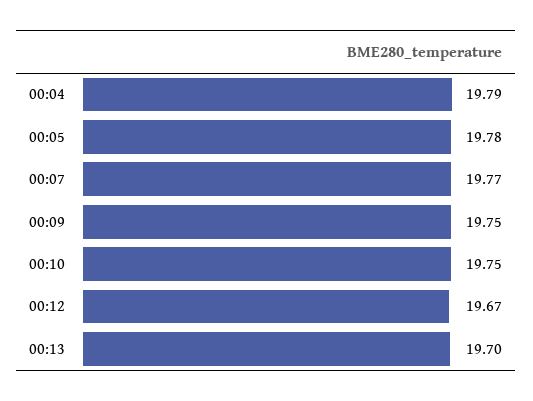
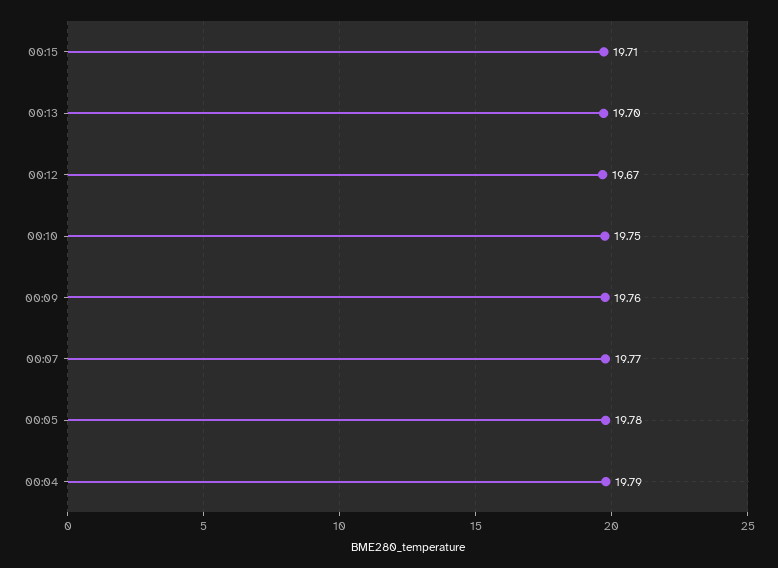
00:09: 19.75 -> 19.76
00:15: none -> 19.71

